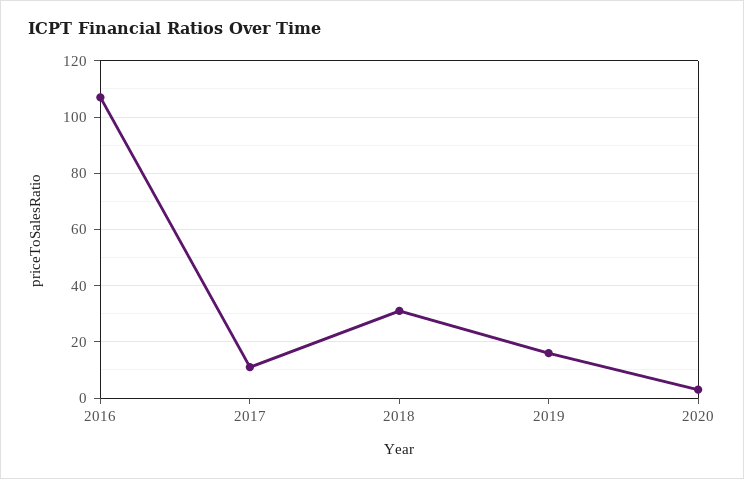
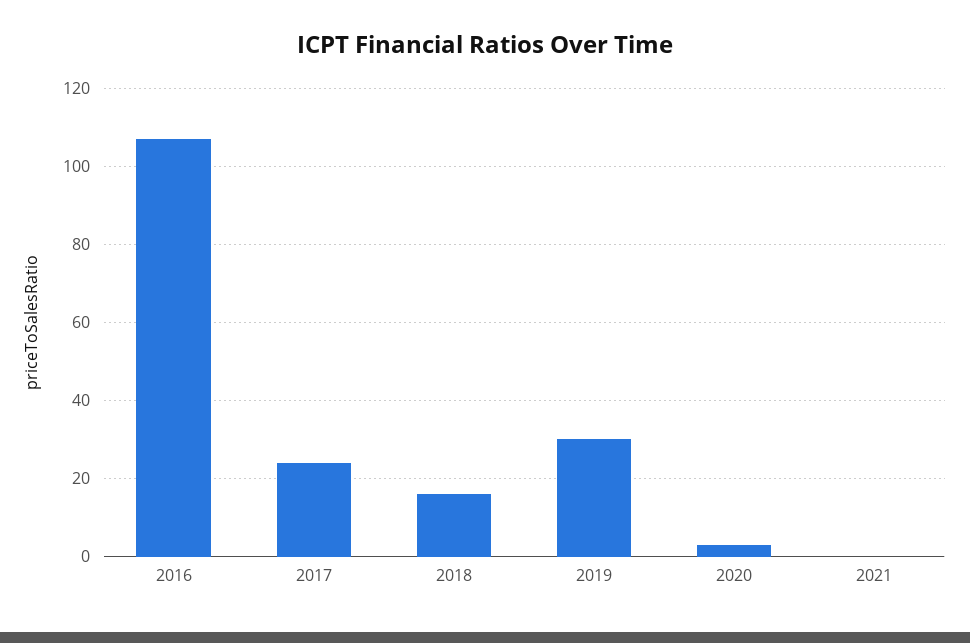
2017: 10 -> 25
2018: 30 -> 15
2019: 15 -> 30
2021: none -> 0

